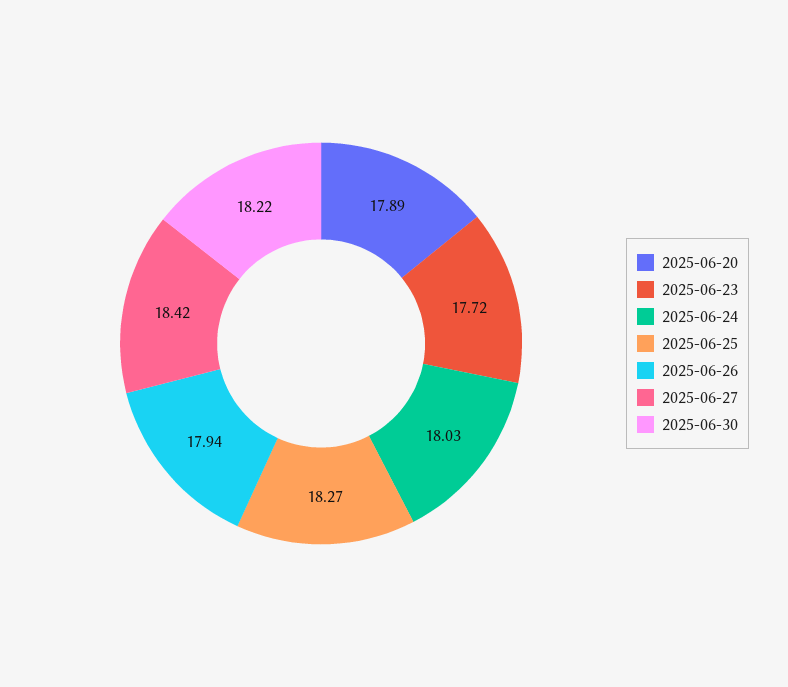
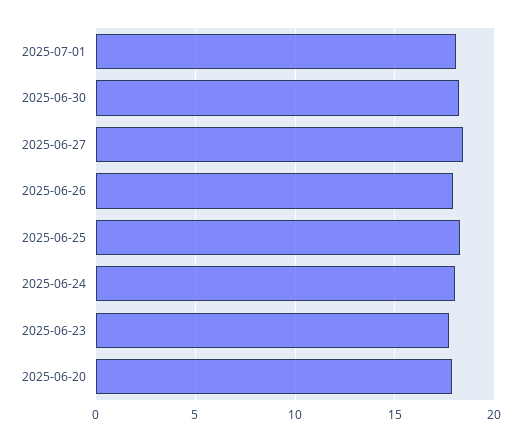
2025-07-01: none -> 18

